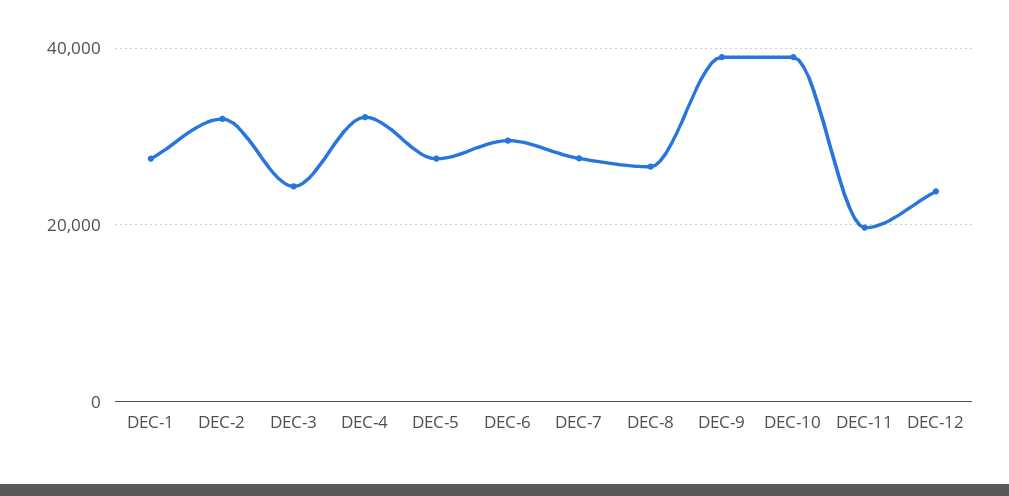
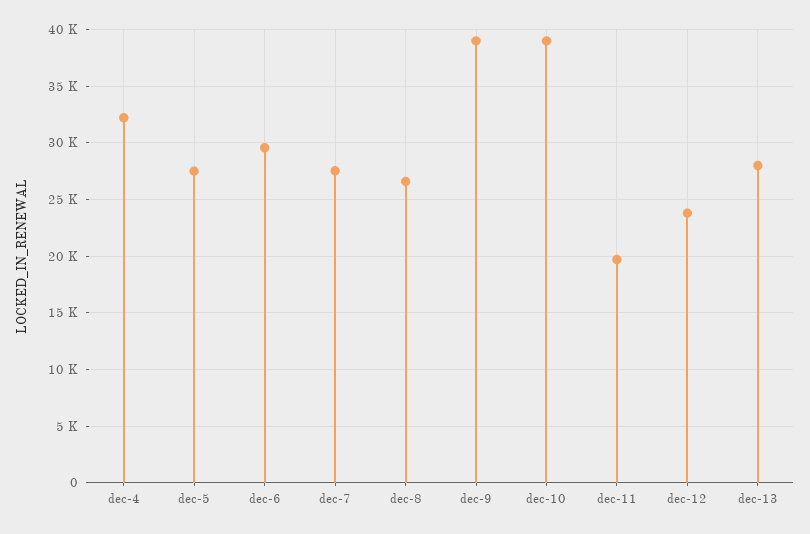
DEC-1: 28000 -> none
DEC-2: 32000 -> none
DEC-3: 24000 -> none
dec-13: none -> 28000

